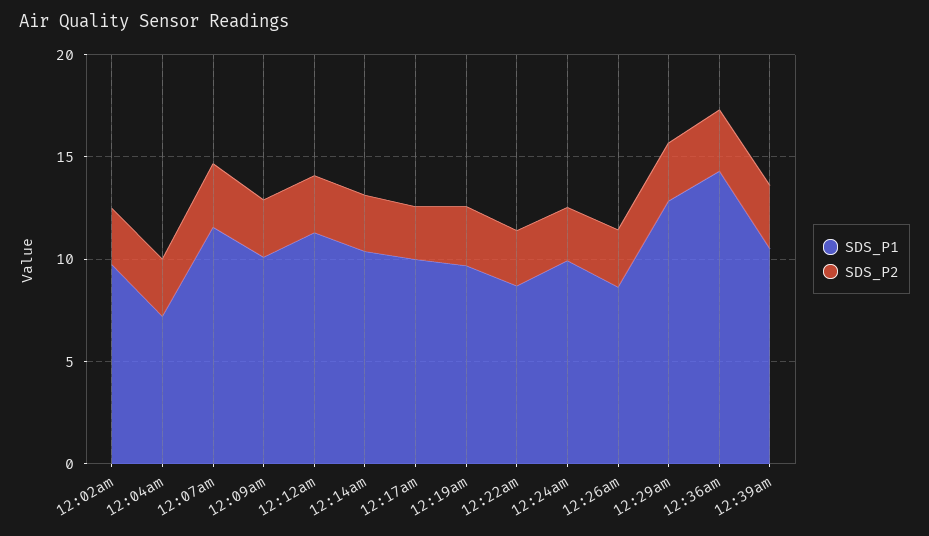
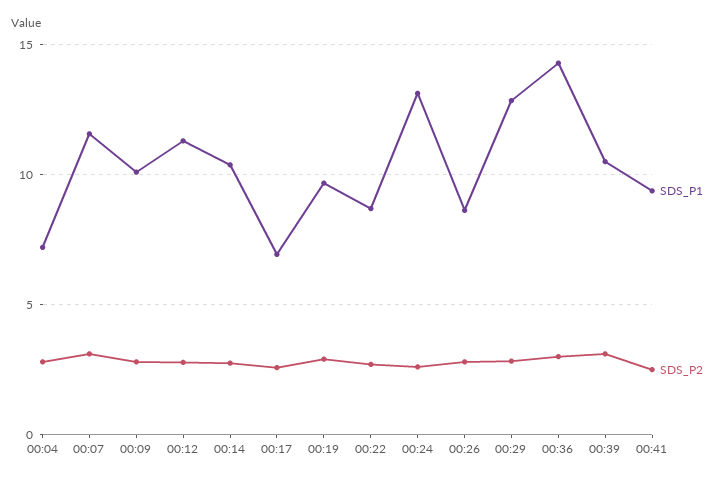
SDS_P1, 12:02am: 10 -> none
SDS_P2, 12:02am: 3 -> none
SDS_P1, 12:17am: 10 -> 7
SDS_P1, 12:24am: 10 -> 13
SDS_P1, 00:41: none -> 9.5
SDS_P2, 00:41: none -> 2.5

